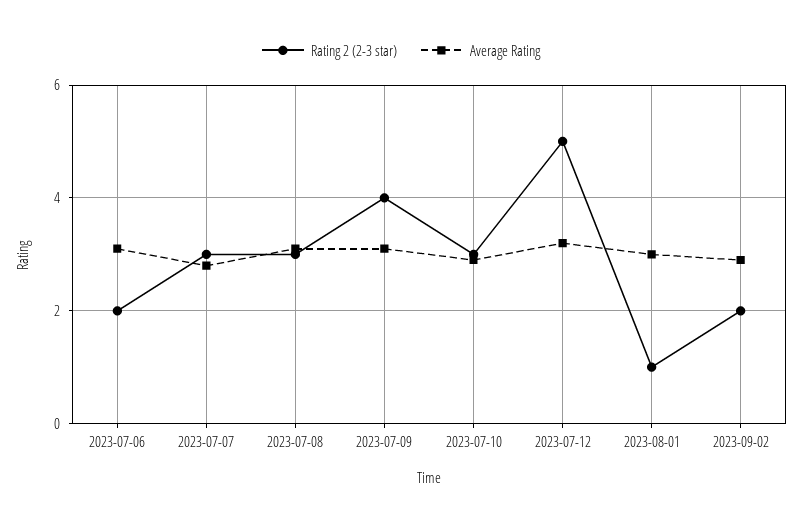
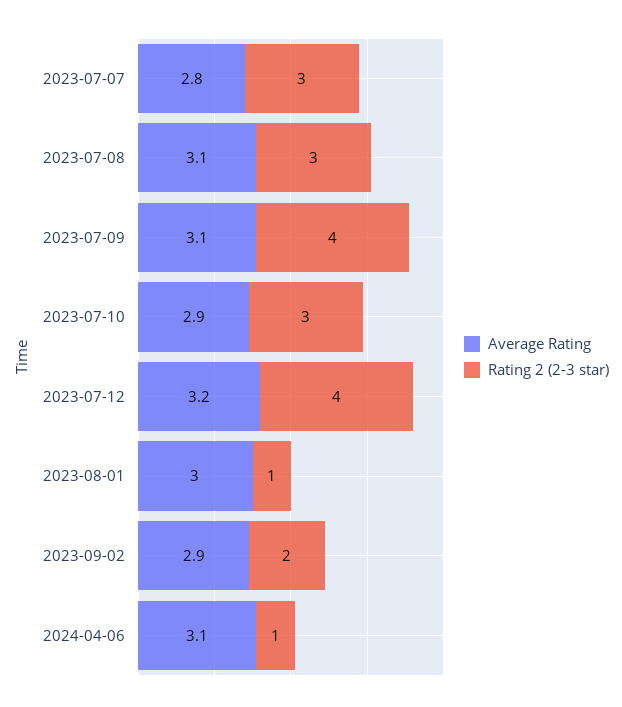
Rating 2 (2-3 star), 2023-07-06: 2 -> none
Average Rating, 2023-07-06: 3 -> none
Rating 2 (2-3 star), 2023-07-12: 5 -> 4
Average Rating, 2024-04-06: none -> 3.1
Rating 2 (2-3 star), 2024-04-06: none -> 1

